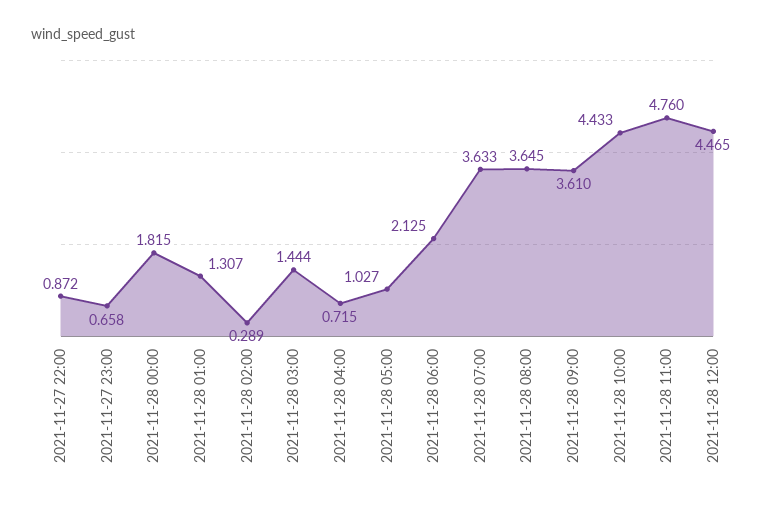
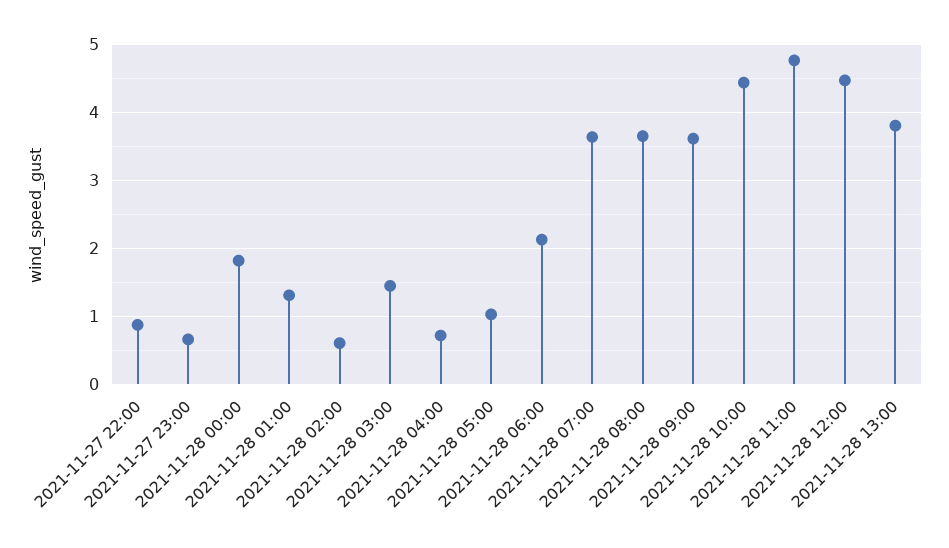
2021-11-28 02:00: 0.289 -> 0.6
2021-11-28 13:00: none -> 3.8

